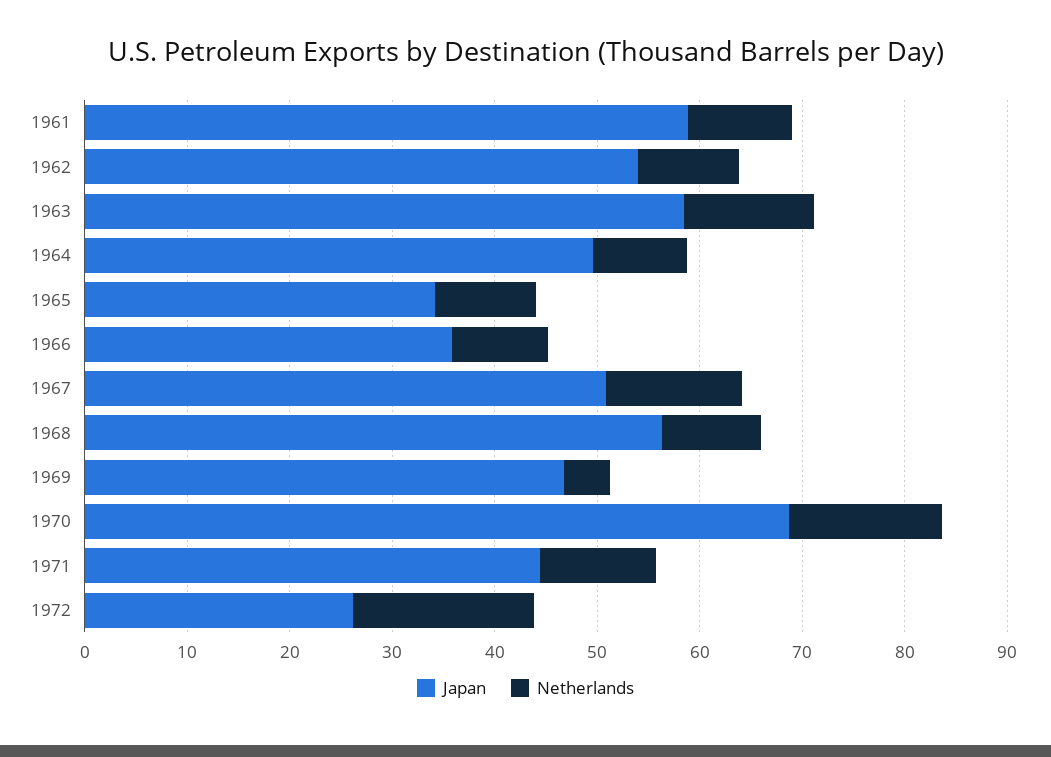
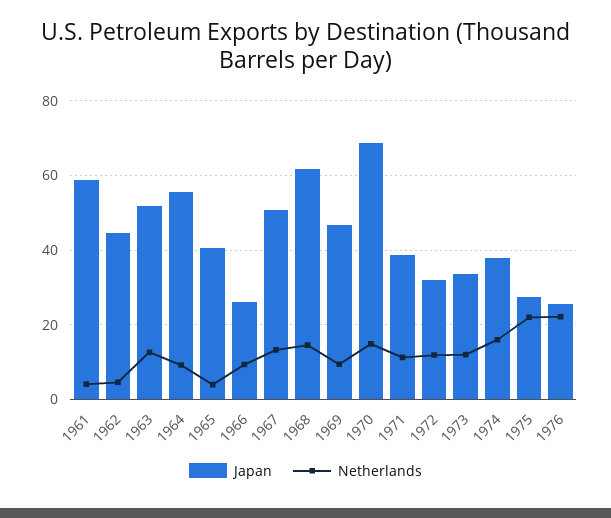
Netherlands, 1961: 10 -> 4
Japan, 1962: 54 -> 44
Netherlands, 1962: 10 -> 4
Japan, 1963: 58 -> 52
Japan, 1964: 50 -> 56
Japan, 1965: 34 -> 40
Netherlands, 1965: 10 -> 4
Japan, 1966: 36 -> 26
Japan, 1968: 56 -> 62
Netherlands, 1968: 10 -> 14
Netherlands, 1969: 4 -> 10
Japan, 1971: 44 -> 38
Japan, 1972: 26 -> 32
Netherlands, 1972: 18 -> 12
Japan, 1973: none -> 34
Netherlands, 1973: none -> 12
Japan, 1974: none -> 38
Netherlands, 1974: none -> 16
Japan, 1975: none -> 28
Netherlands, 1975: none -> 22
Japan, 1976: none -> 26
Netherlands, 1976: none -> 22

